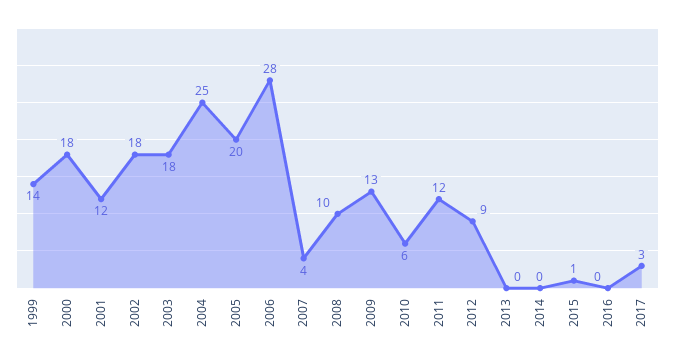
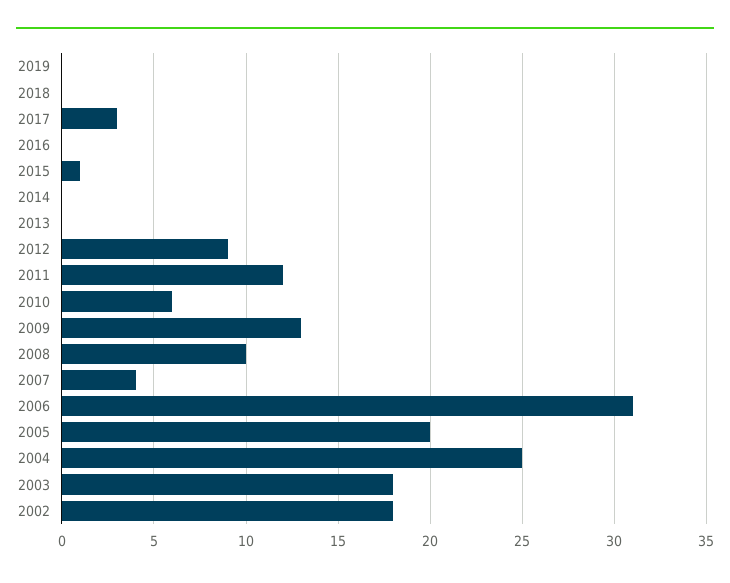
1999: 14 -> none
2000: 18 -> none
2001: 12 -> none
2006: 28 -> 31
2019: none -> 0
2018: none -> 0

